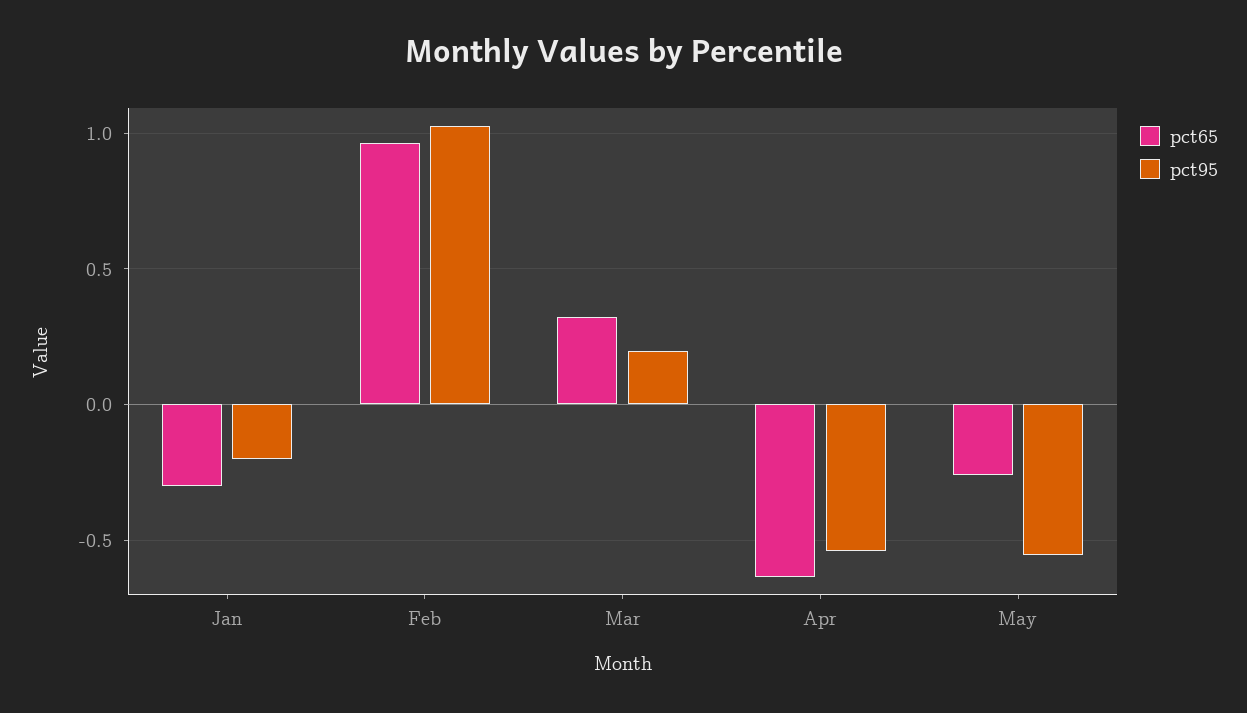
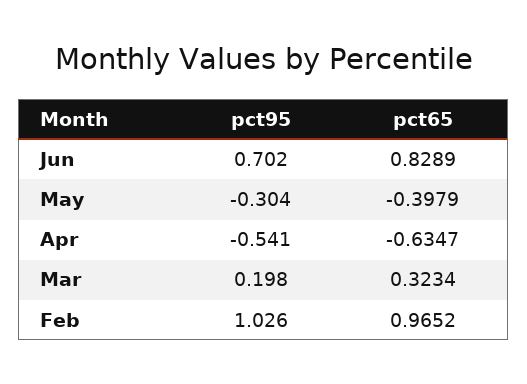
pct65, Jan: -0.3 -> none
pct95, Jan: -0.2 -> none
pct65, May: -0.25 -> -0.3979
pct95, May: -0.55 -> -0.304
pct95, Jun: none -> 0.702
pct65, Jun: none -> 0.8289

